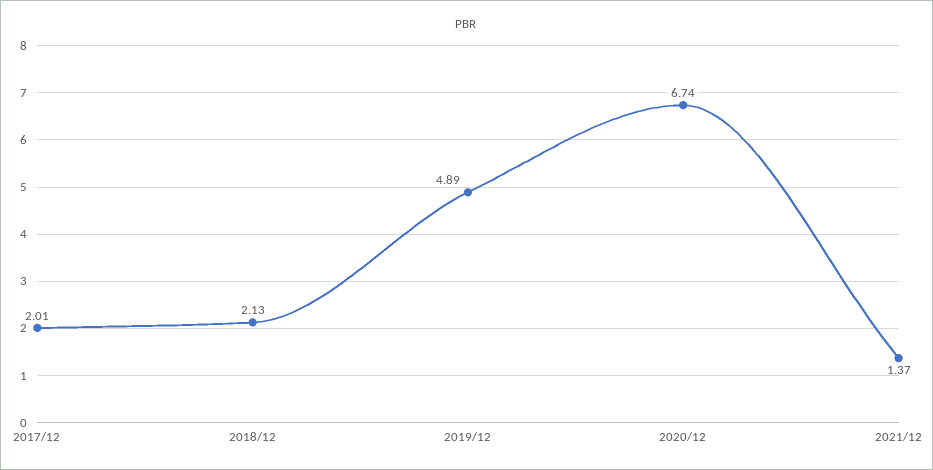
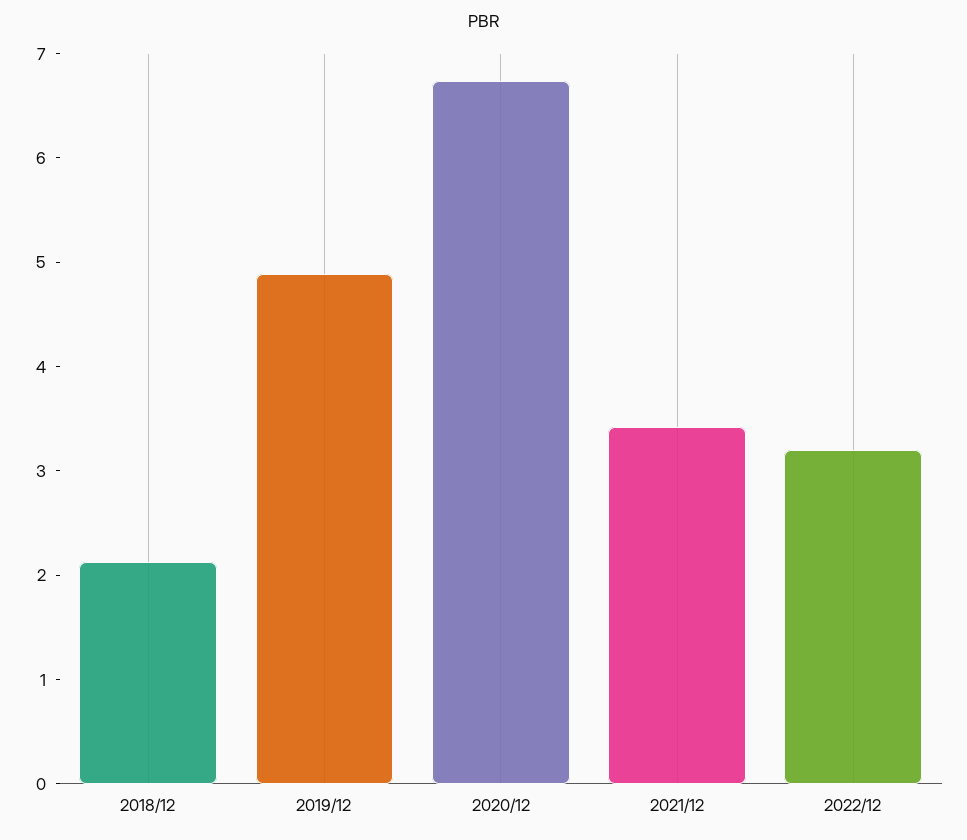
2017/12: 2.01 -> none
2021/12: 1.37 -> 3.4
2022/12: none -> 3.2

